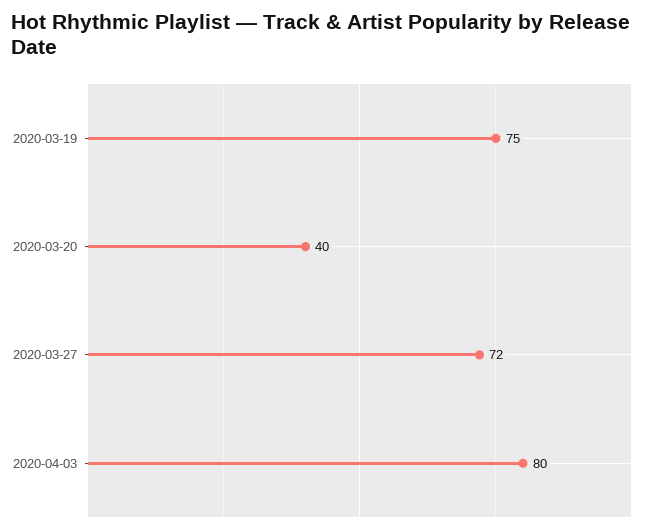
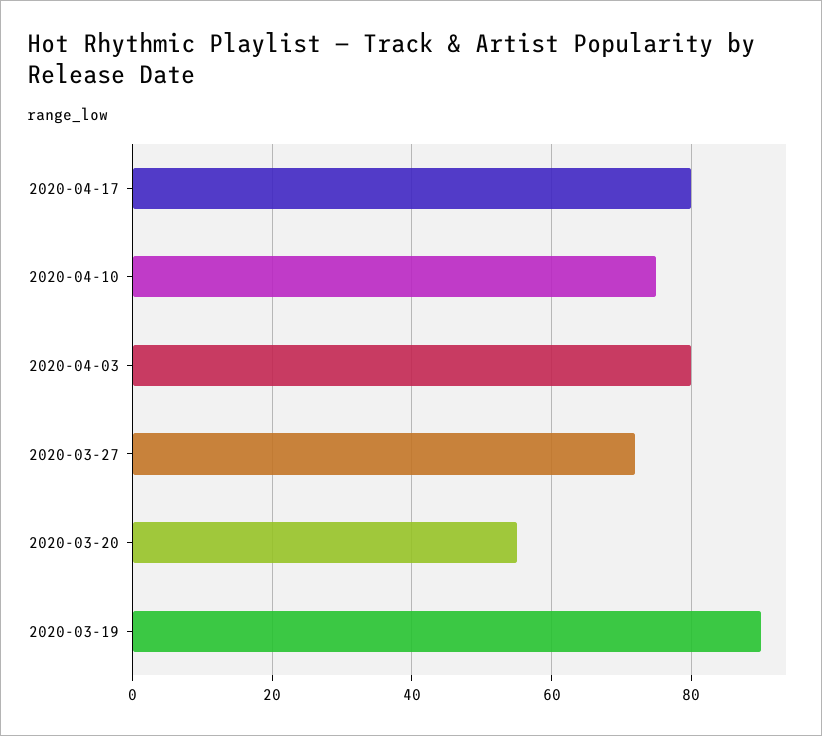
2020-03-19: 75 -> 90
2020-03-20: 40 -> 55
2020-04-17: none -> 80
2020-04-10: none -> 75

